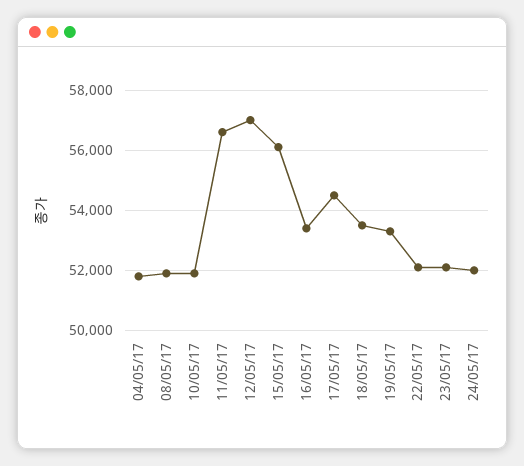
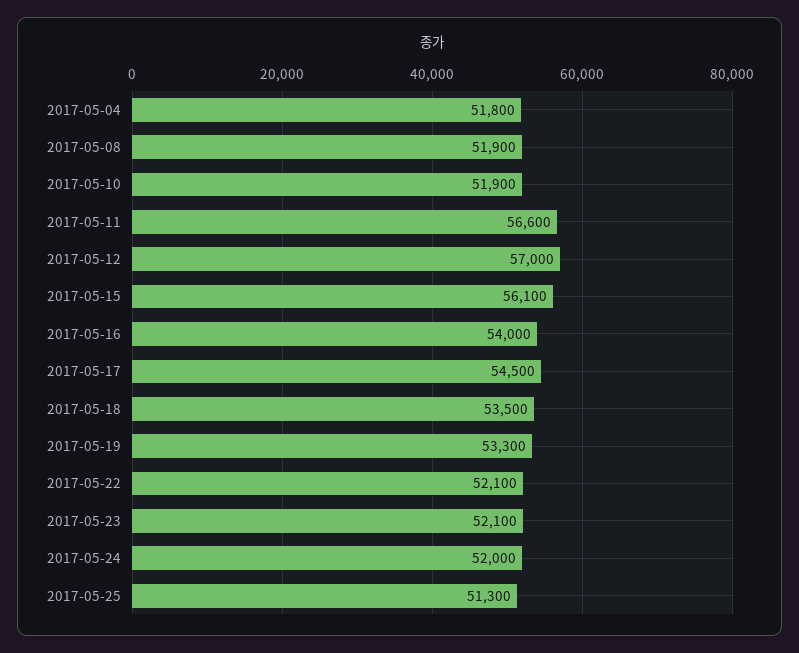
16/05/17: 53400 -> 54000
2017-05-25: none -> 51300

